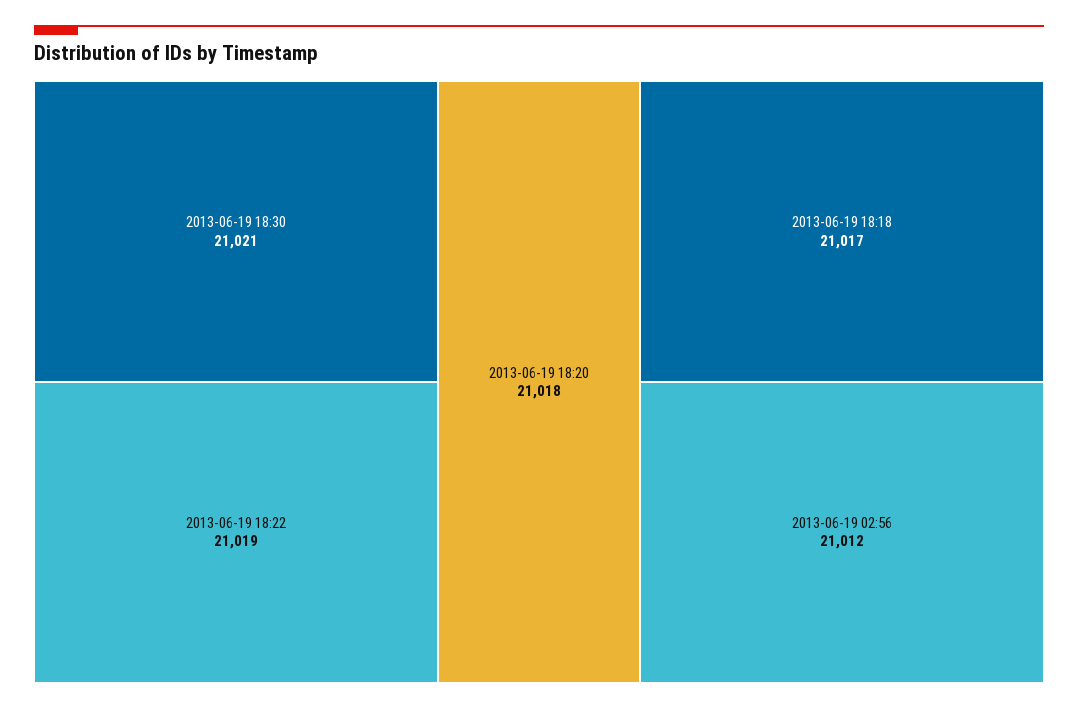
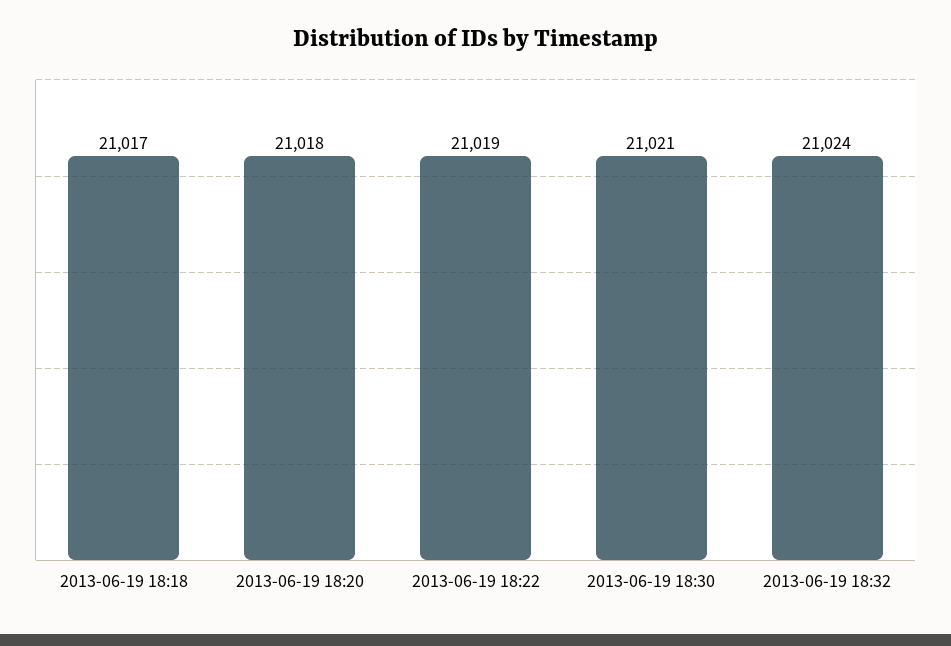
2013-06-19 02:56: 21012 -> none
2013-06-19 18:32: none -> 21024

